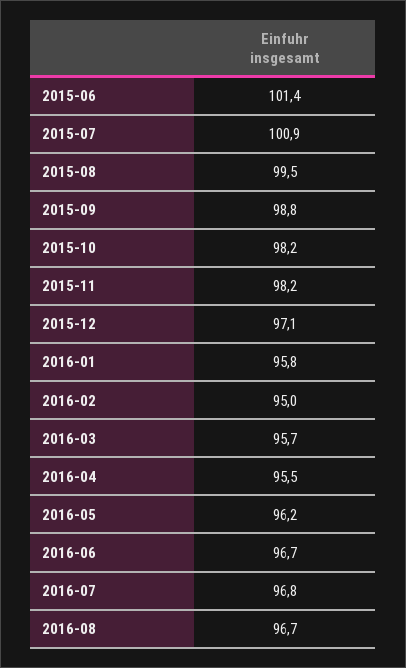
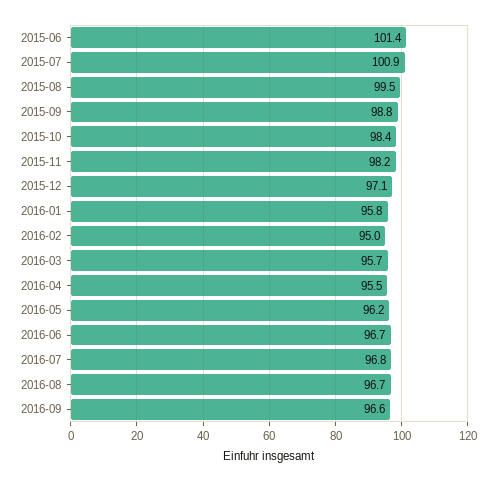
2015-10: 98.2 -> 98.4
2016-09: none -> 96.6

